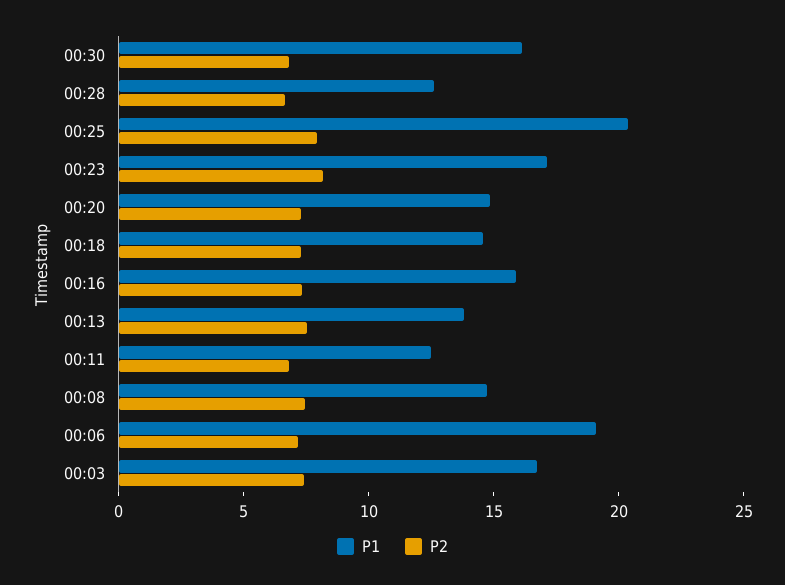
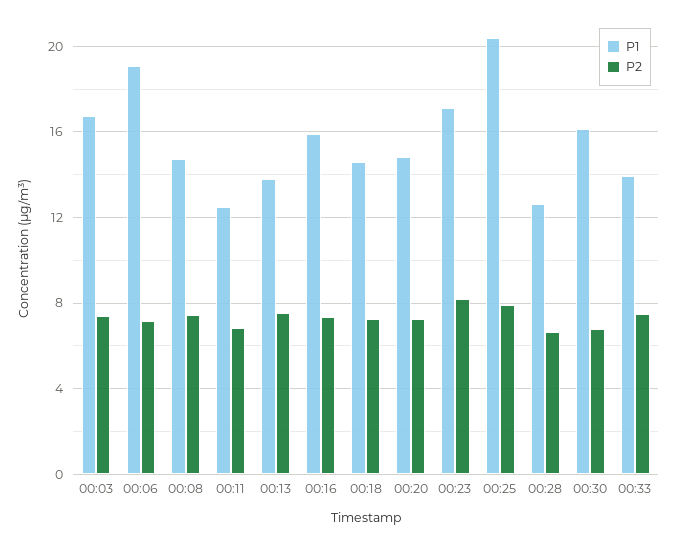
P1, 00:33: none -> 14
P2, 00:33: none -> 7.5

